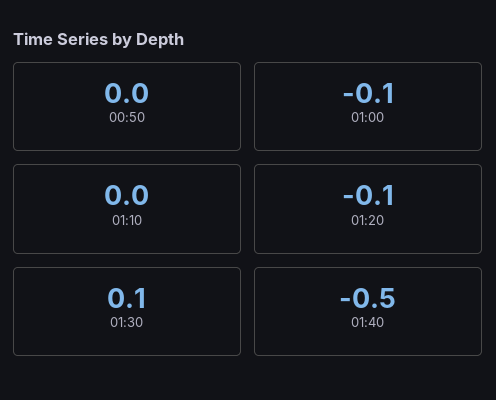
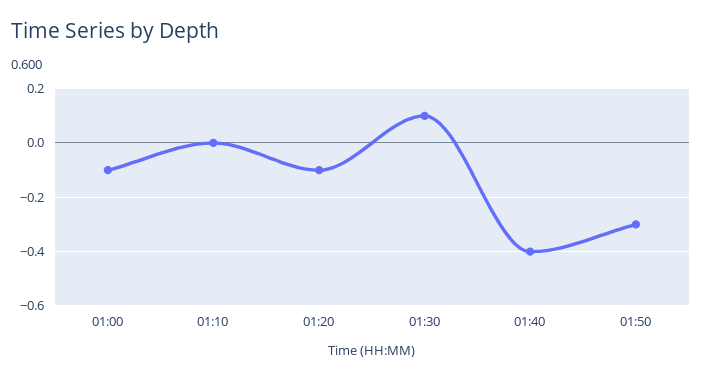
00:50: 0 -> none
01:40: -0.5 -> -0.4
01:50: none -> -0.3

